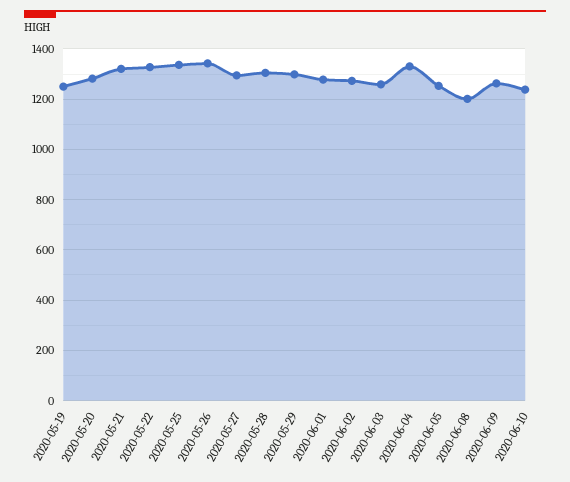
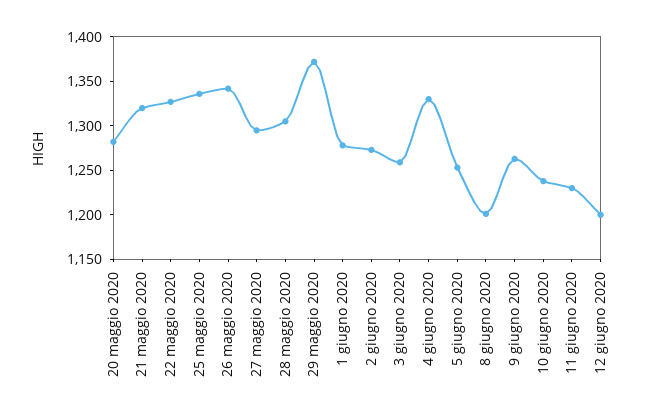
2020-05-19: 1250 -> none
2020-05-29: 1300 -> 1370
11 giugno 2020: none -> 1230
12 giugno 2020: none -> 1200

